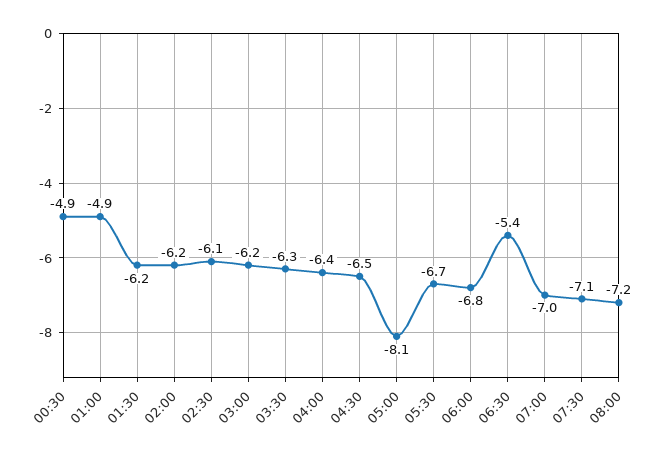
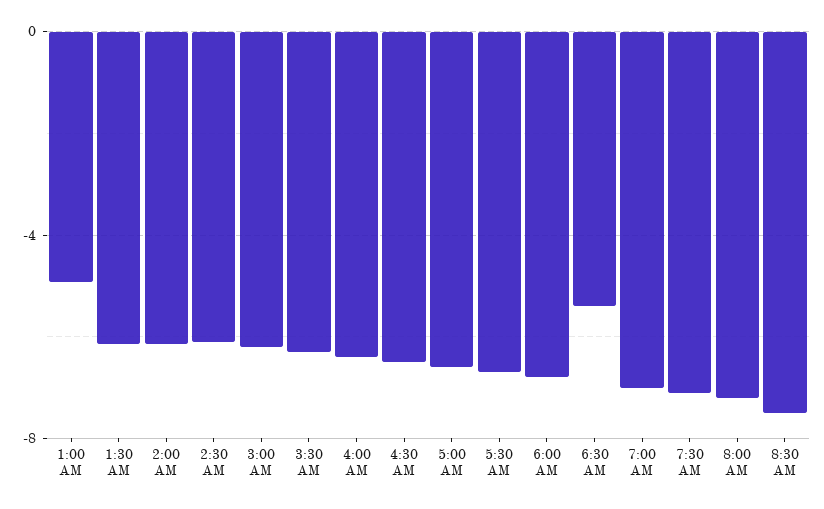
00:30: -4.9 -> none
05:00: -8.1 -> -6.5
8:30 AM: none -> -7.5

